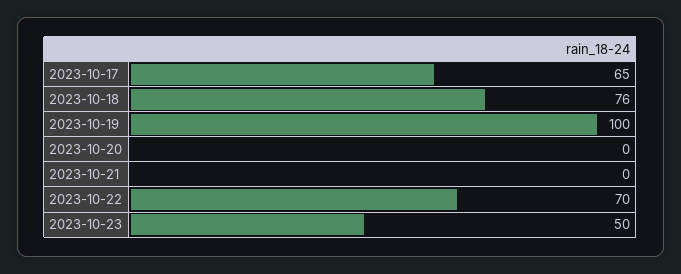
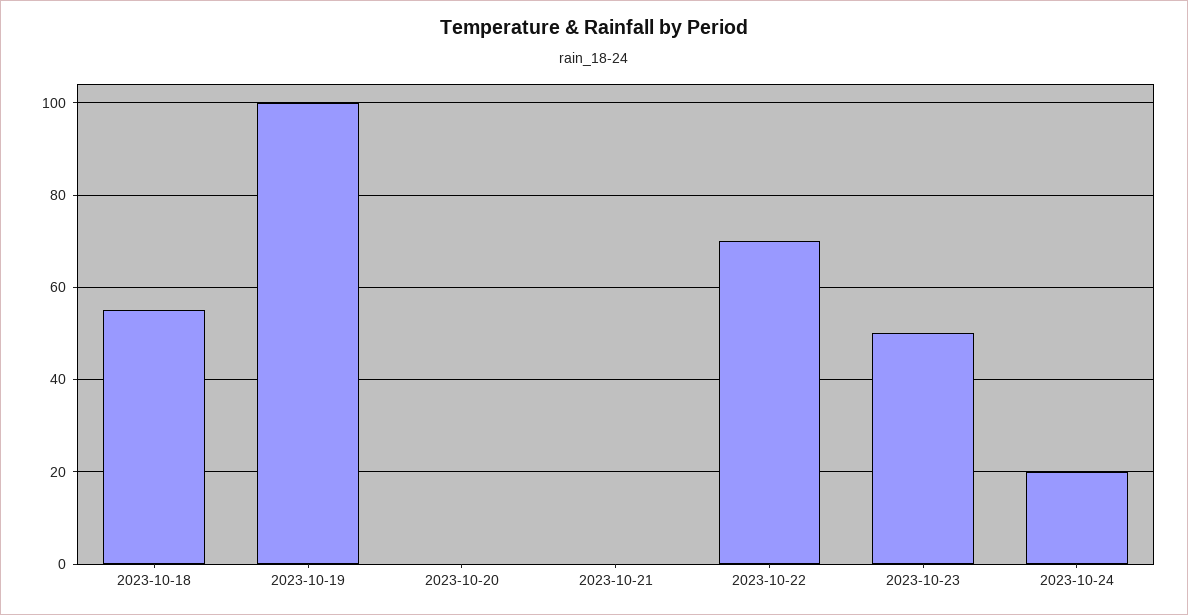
2023-10-17: 65 -> none
2023-10-18: 76 -> 55
2023-10-24: none -> 20

